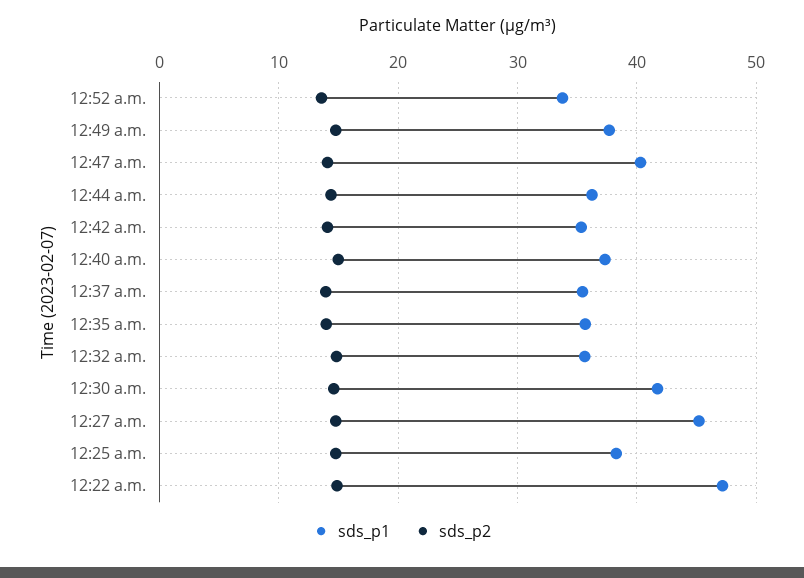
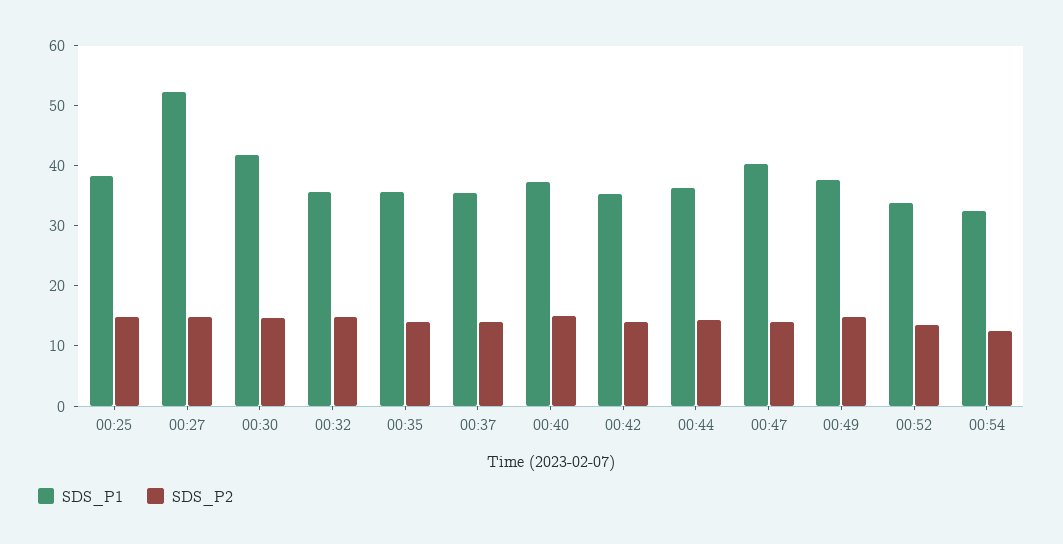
sds_p1, 12:27 a.m.: 45 -> 52
sds_p1, 12:22 a.m.: 47 -> none
sds_p2, 12:22 a.m.: 15 -> none
sds_p1, 00:54: none -> 32
sds_p2, 00:54: none -> 12

